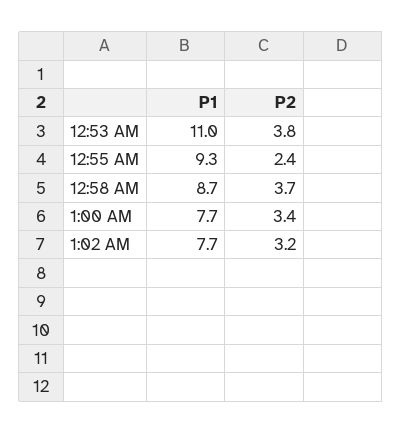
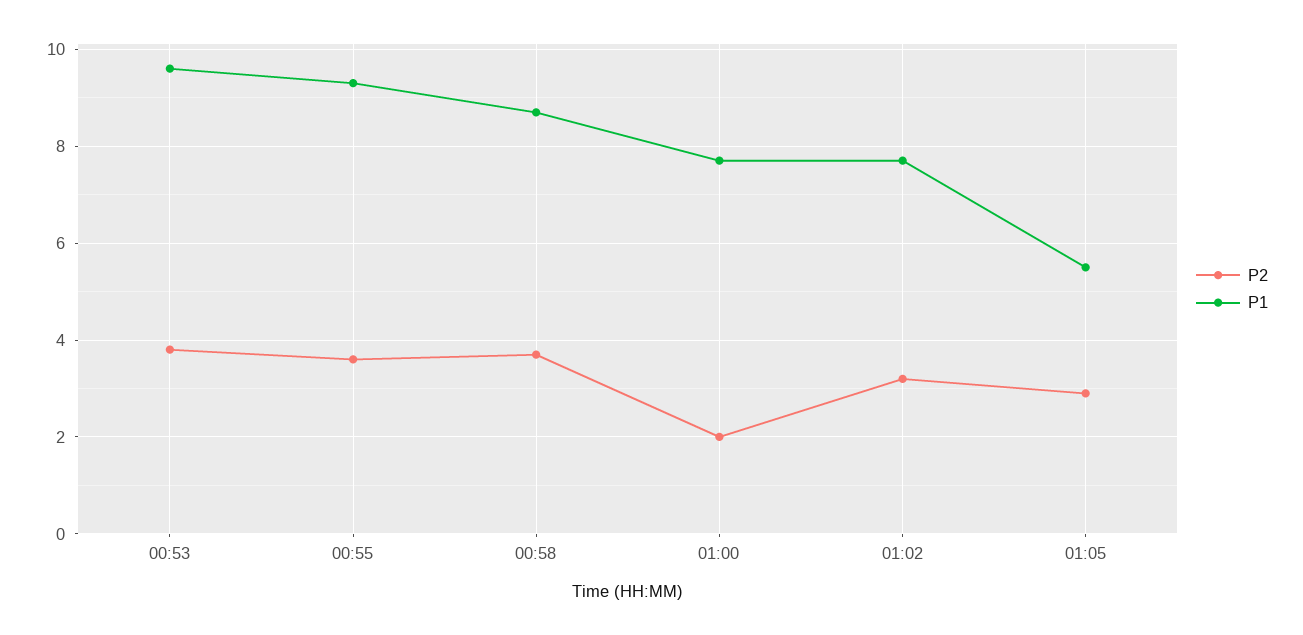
P1, 12:53 AM: 11 -> 9.5
P2, 12:55 AM: 2.4 -> 3.5
P2, 1:00 AM: 3.4 -> 2
P2, 01:05: none -> 3
P1, 01:05: none -> 5.5

